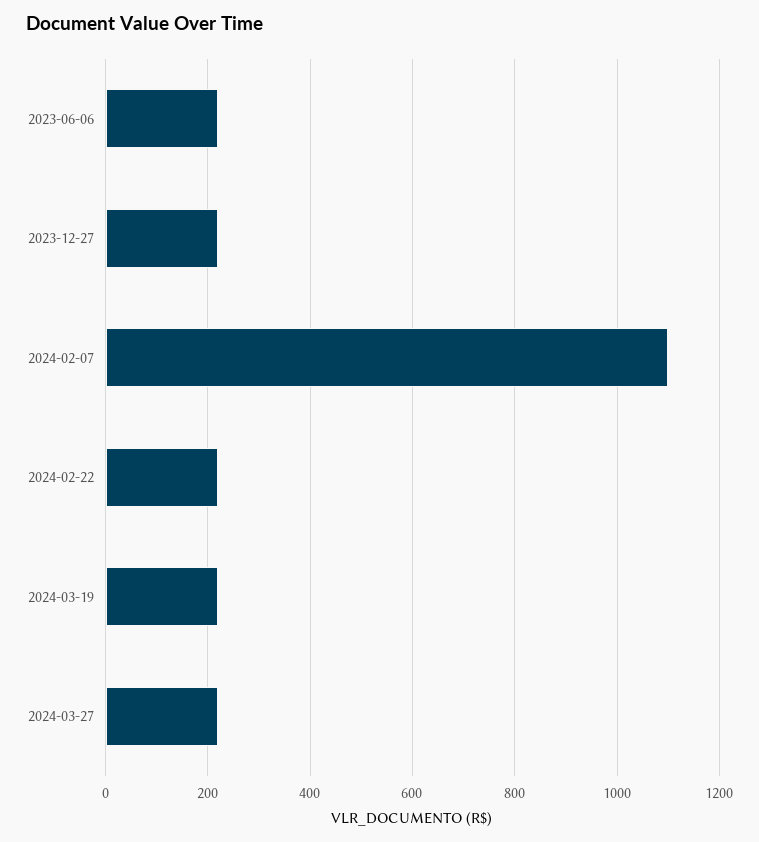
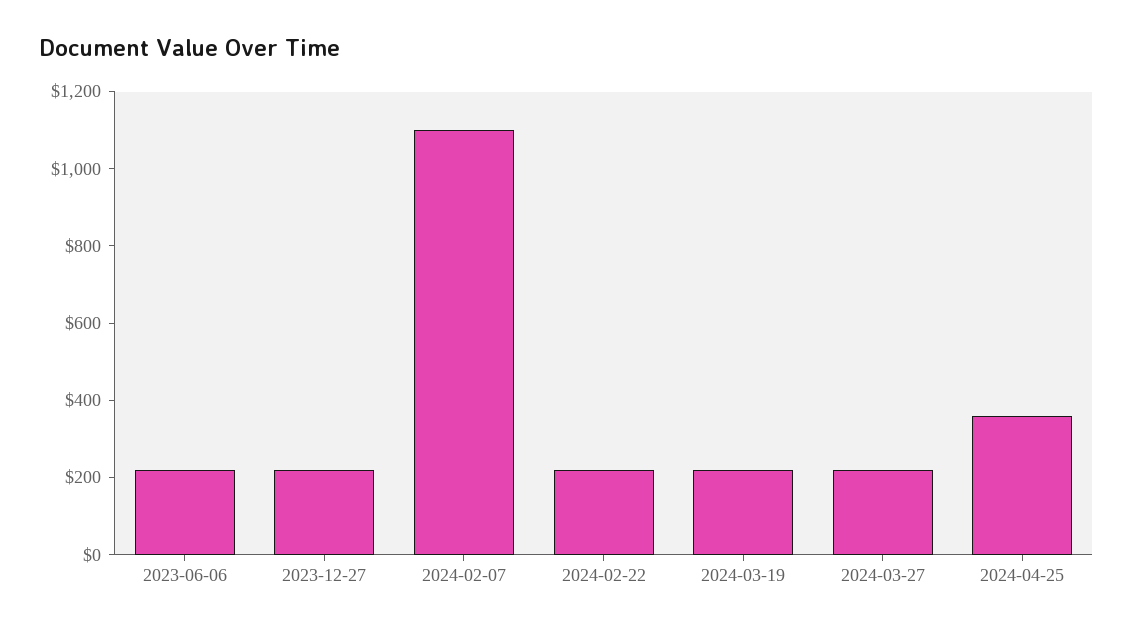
2024-04-25: none -> 350

